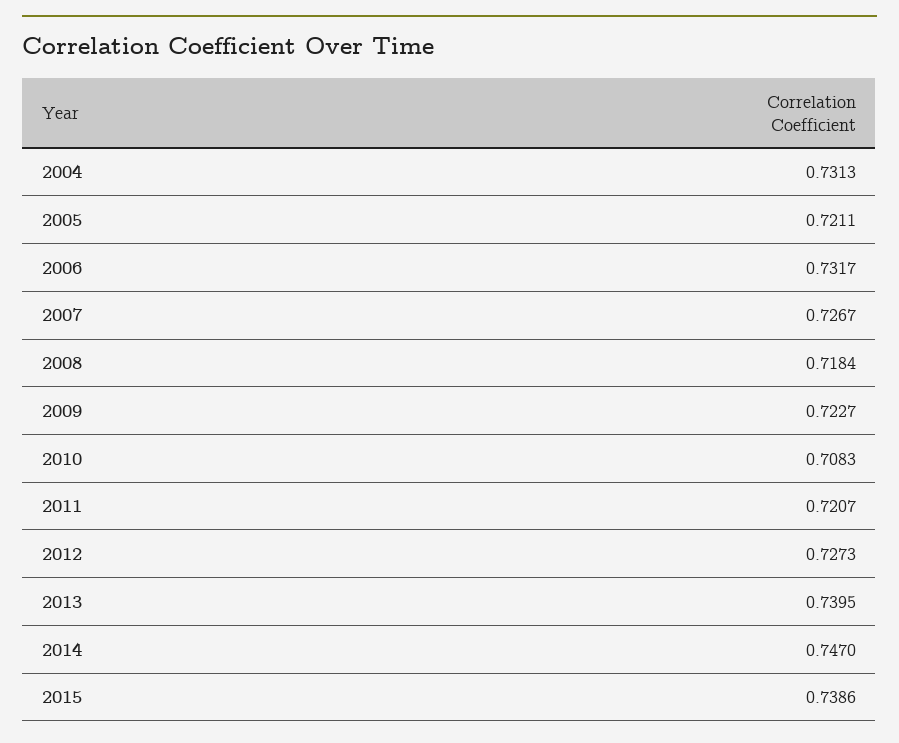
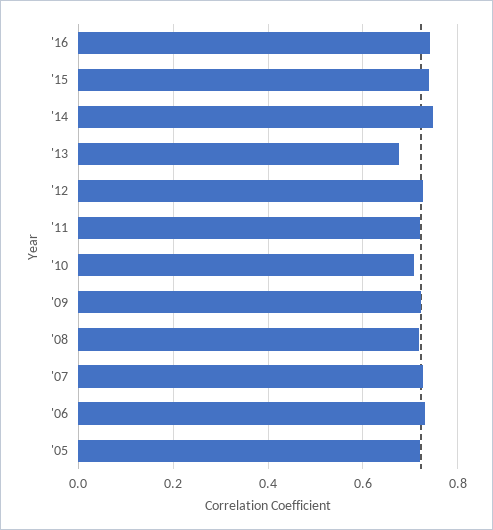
2004: 0.7313 -> none
2013: 0.7395 -> 0.68
'16: none -> 0.74

